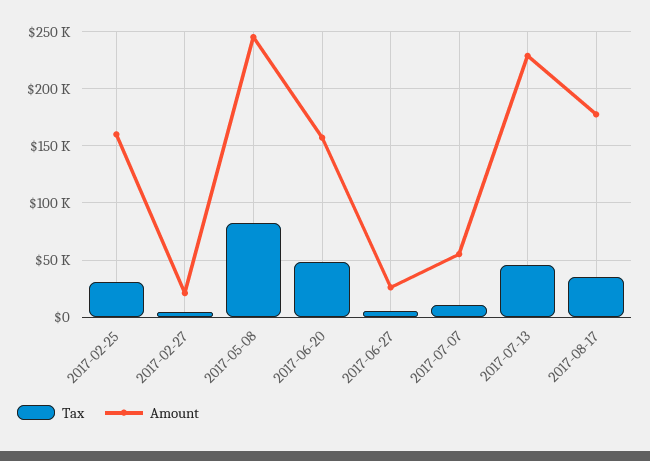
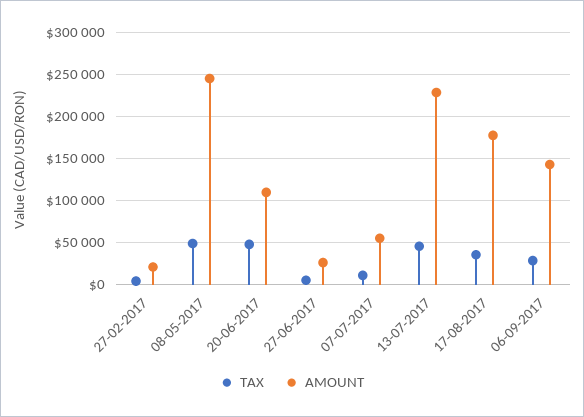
Tax, 2017-02-25: 30000 -> none
Amount, 2017-02-25: 160000 -> none
Tax, 2017-05-08: 80000 -> 50000
Amount, 2017-06-20: 160000 -> 110000
Tax, 06-09-2017: none -> 30000
Amount, 06-09-2017: none -> 140000

